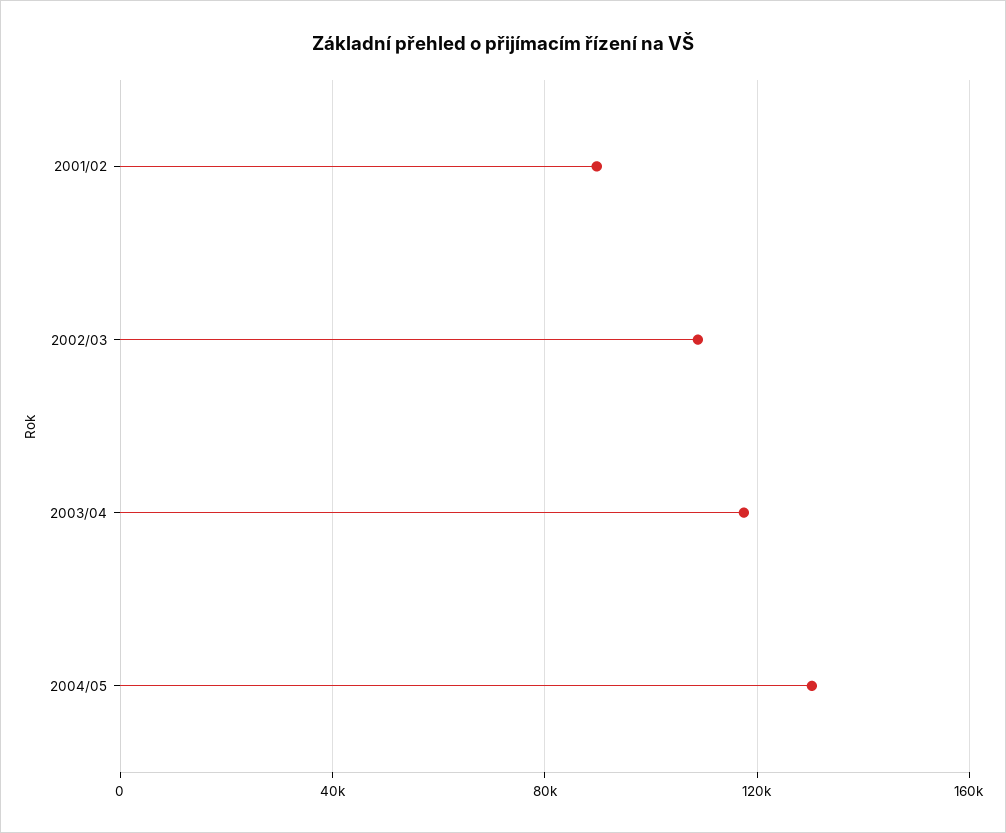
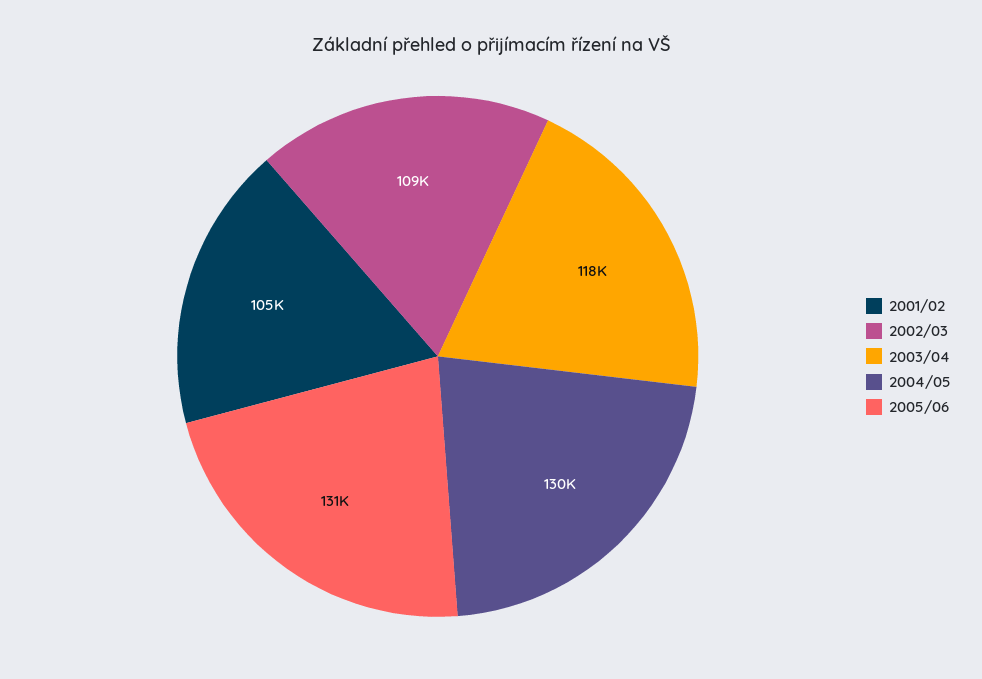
2001/02: 90000 -> 105000
2005/06: none -> 131000

